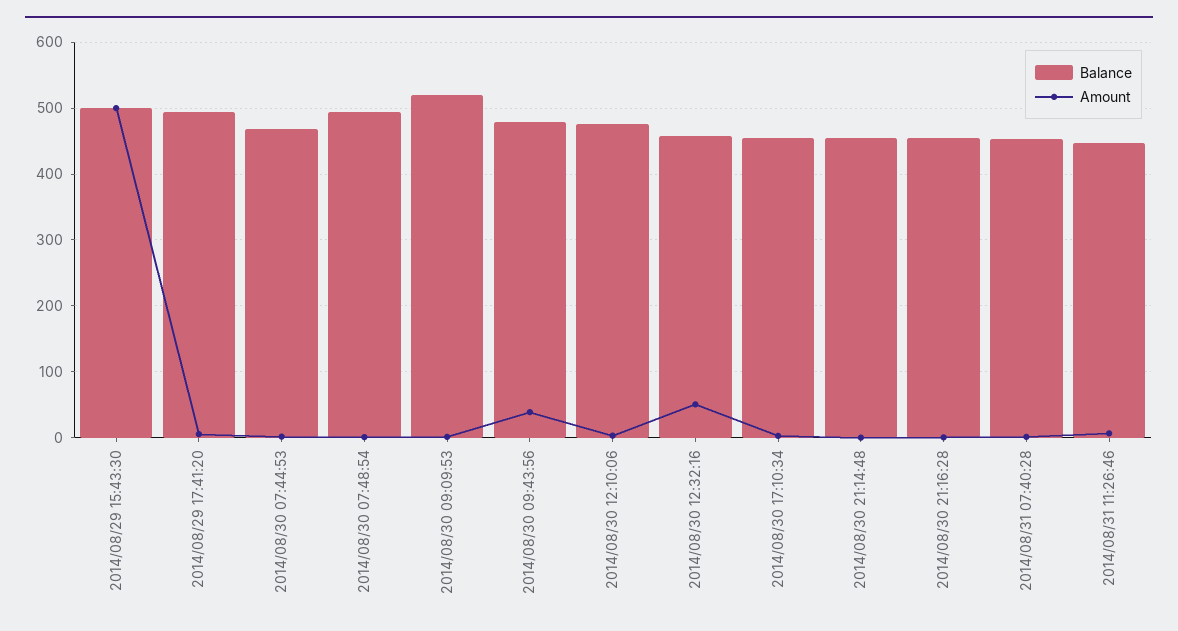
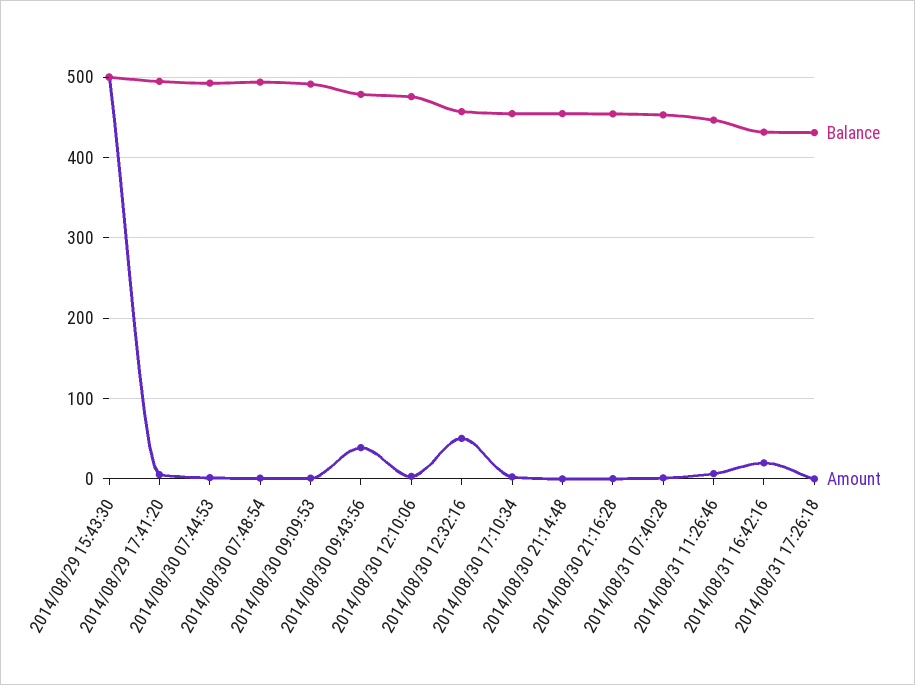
Balance, 2014/08/30 07:44:53: 470 -> 490
Balance, 2014/08/30 09:09:53: 520 -> 490
Balance, 2014/08/31 16:42:16: none -> 430
Amount, 2014/08/31 16:42:16: none -> 20
Balance, 2014/08/31 17:26:18: none -> 430
Amount, 2014/08/31 17:26:18: none -> 0

